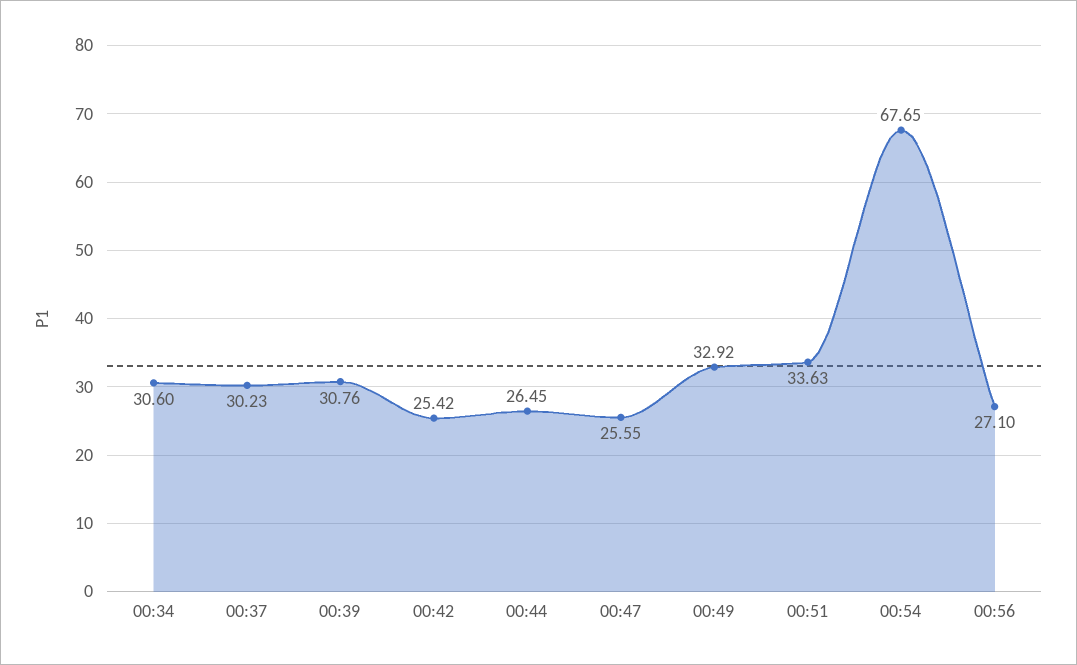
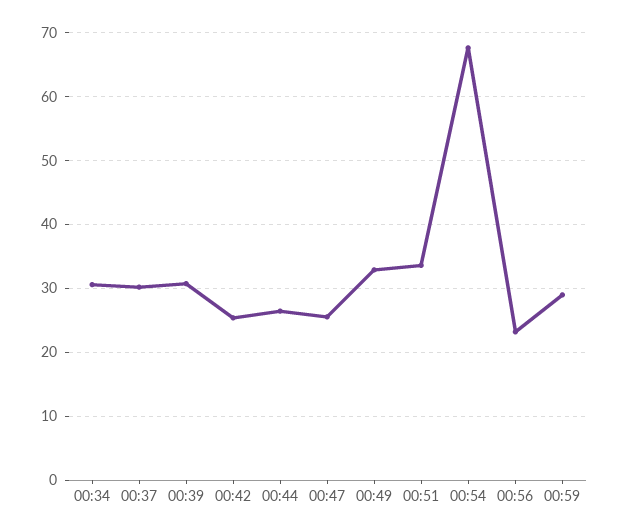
00:56: 27.1 -> 23
00:59: none -> 29

